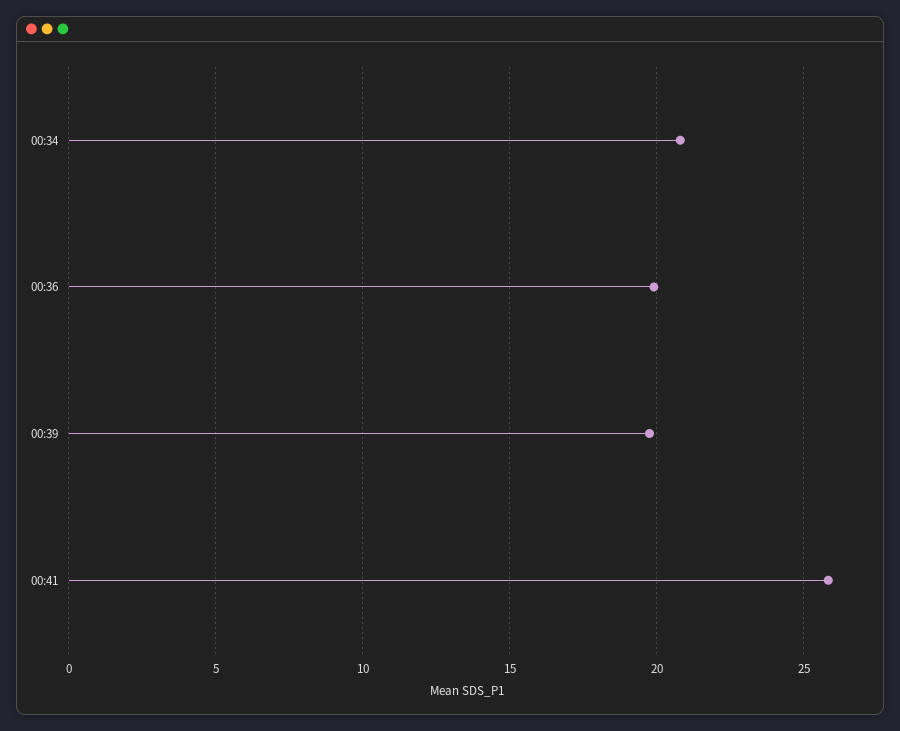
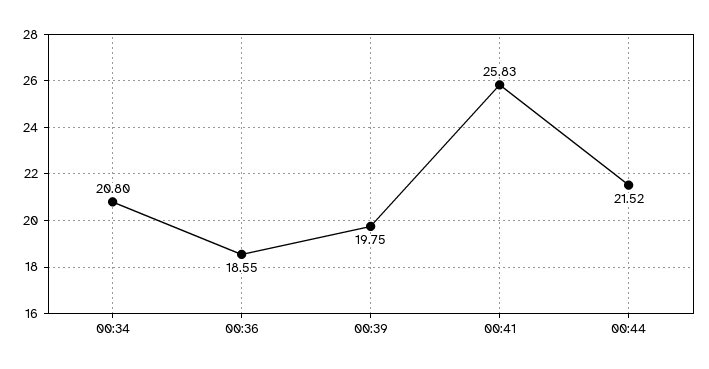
00:36: 20 -> 18.55
00:44: none -> 21.52

